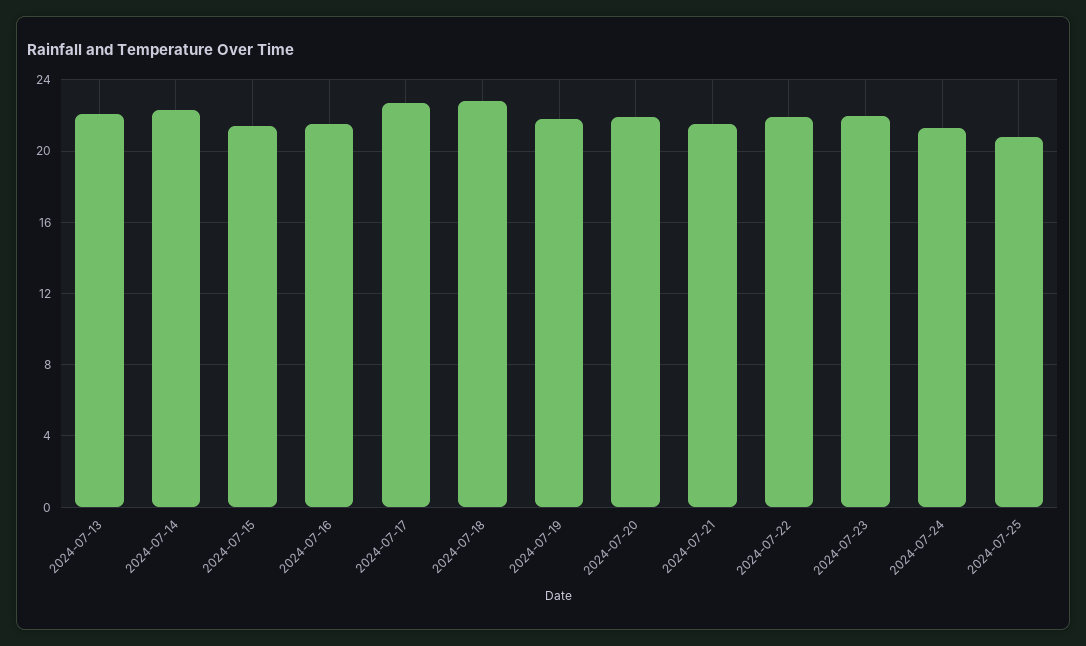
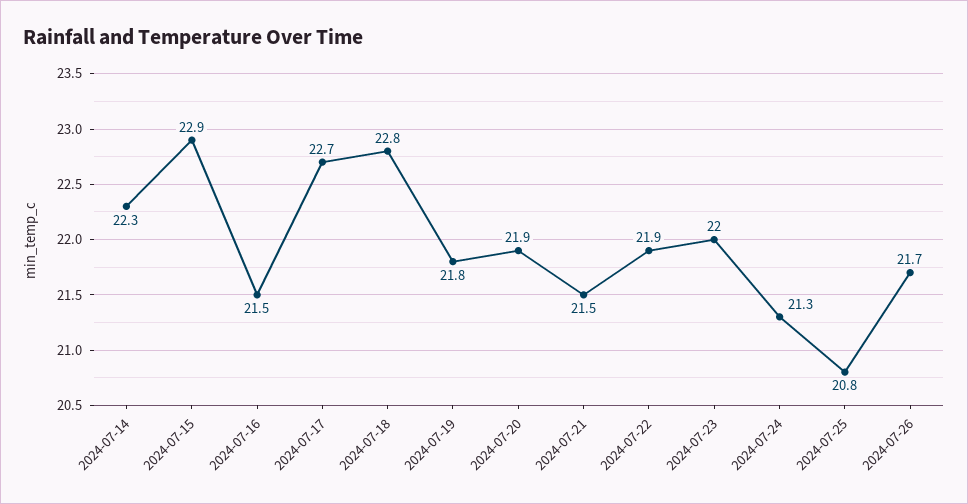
2024-07-13: 22 -> none
2024-07-15: 21.5 -> 22.9
2024-07-26: none -> 21.7

